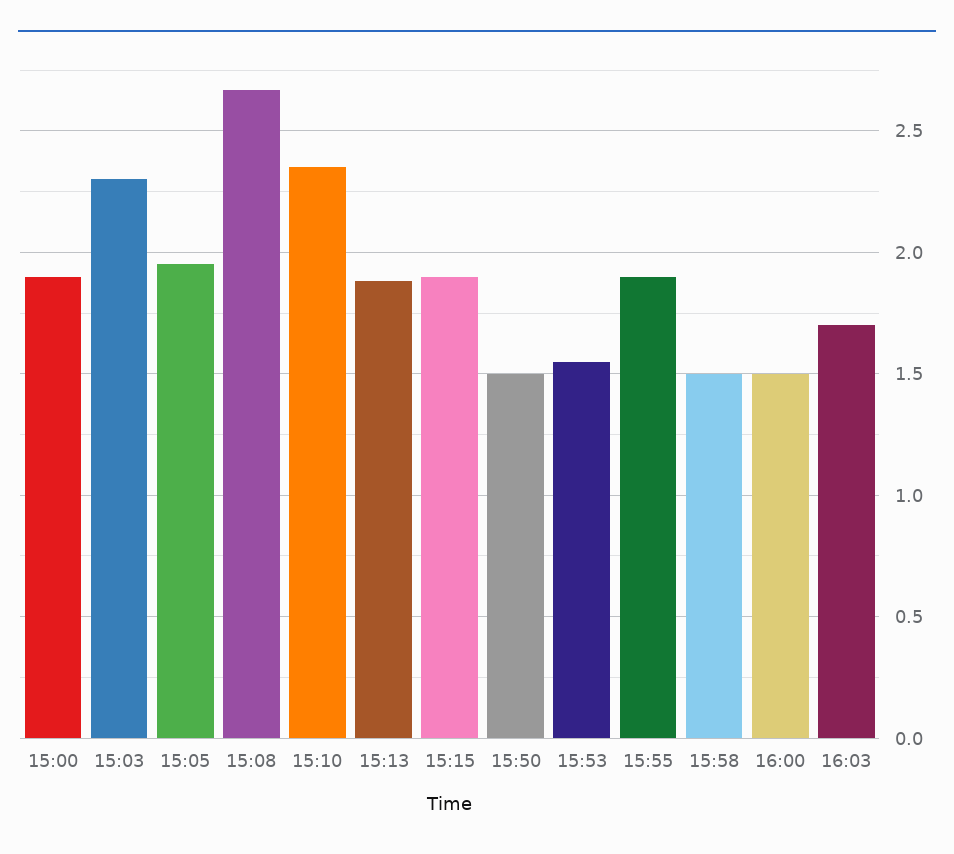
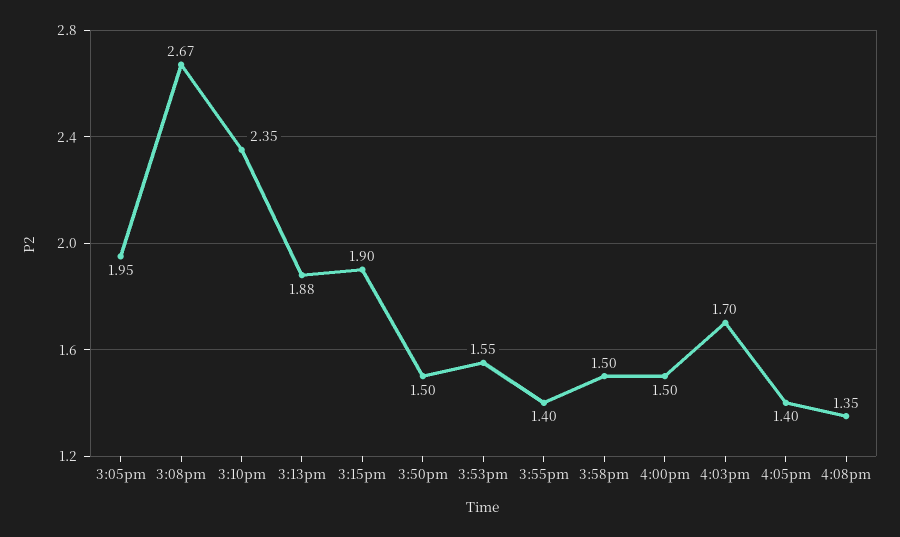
15:00: 1.9 -> none
15:03: 2.3 -> none
15:55: 1.9 -> 1.4
4:05pm: none -> 1.4
4:08pm: none -> 1.35

